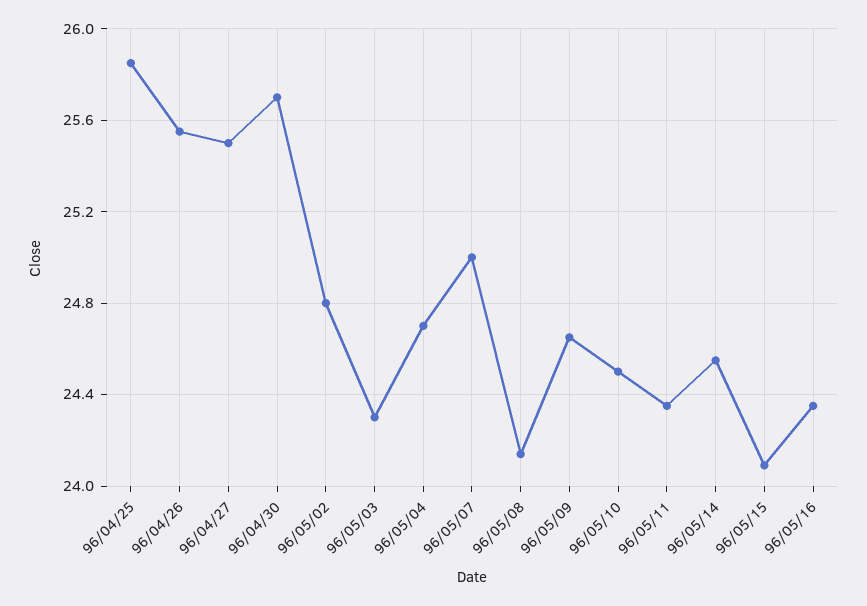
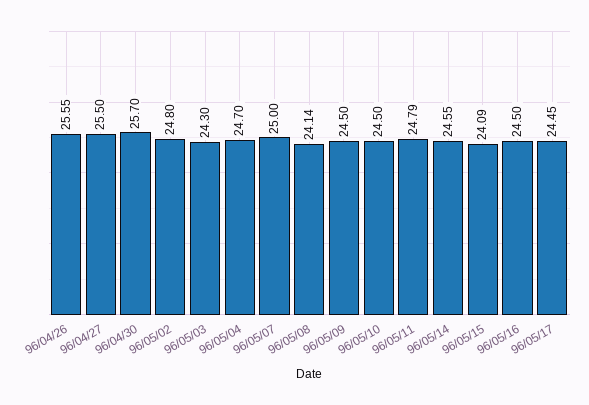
96/04/25: 25.85 -> none
96/05/09: 24.65 -> 24.5
96/05/11: 24.35 -> 24.79
96/05/16: 24.35 -> 24.5
96/05/17: none -> 24.45

